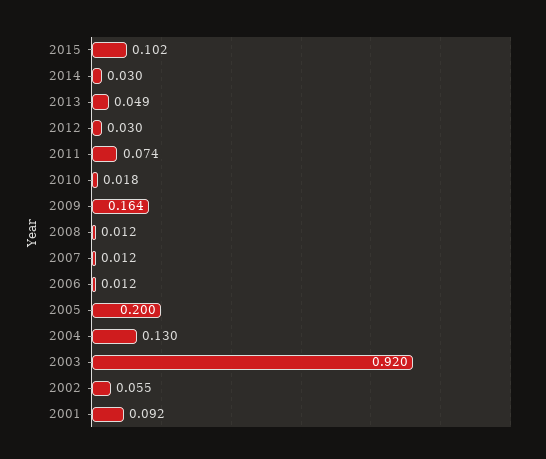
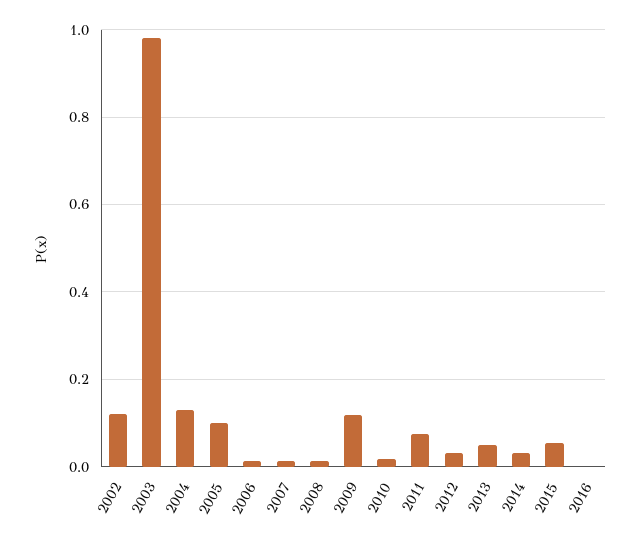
2015: 0.102 -> 0.06
2009: 0.164 -> 0.12
2005: 0.2 -> 0.1
2003: 0.92 -> 0.98
2002: 0.055 -> 0.12
2001: 0.092 -> none
2016: none -> 0

